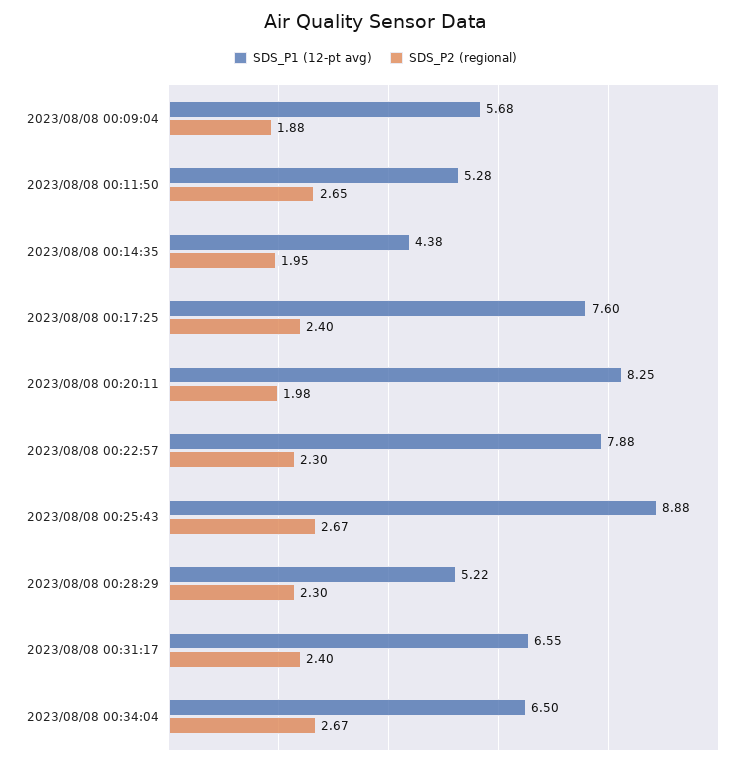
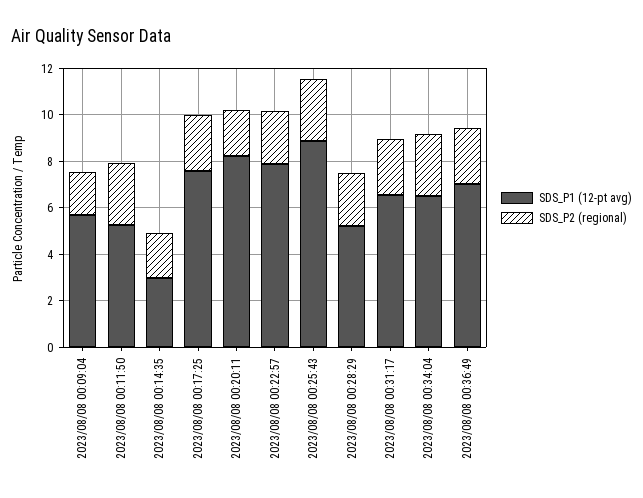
SDS_P1 (12-pt avg), 2023/08/08 00:14:35: 4.38 -> 3
SDS_P1 (12-pt avg), 2023/08/08 00:36:49: none -> 7
SDS_P2 (regional), 2023/08/08 00:36:49: none -> 2.5

